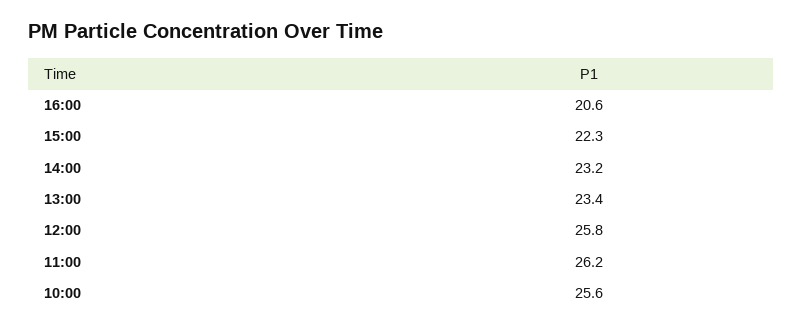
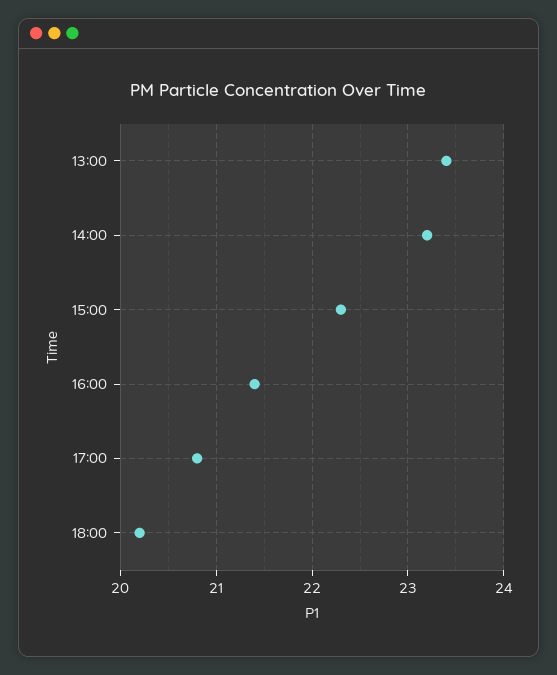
16:00: 20.6 -> 21.4
12:00: 25.8 -> none
11:00: 26.2 -> none
10:00: 25.6 -> none
17:00: none -> 20.8
18:00: none -> 20.2

